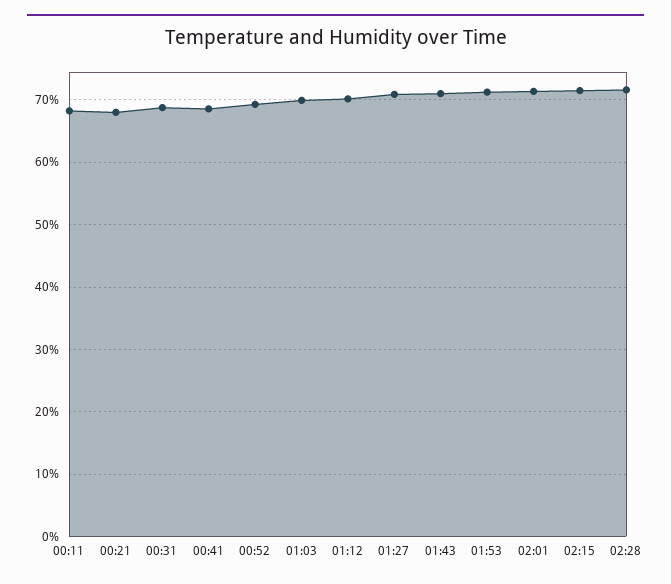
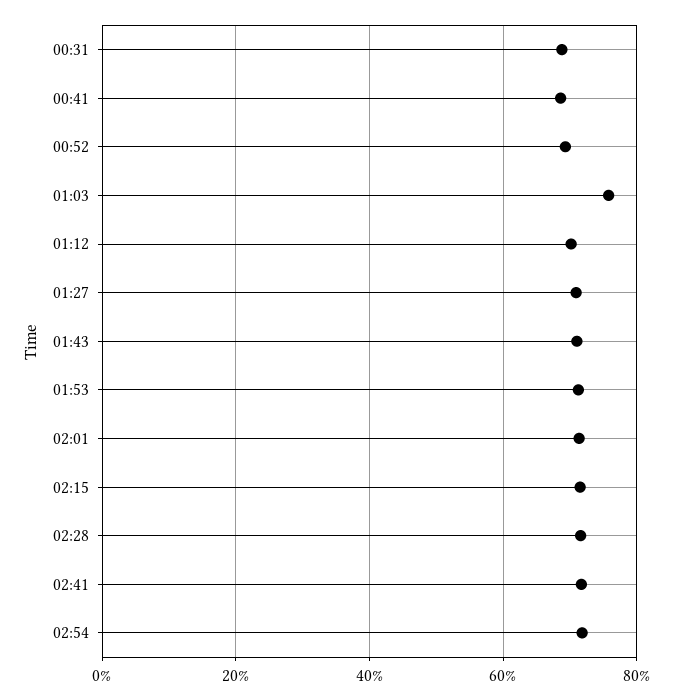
00:11: 68 -> none
00:21: 68 -> none
01:03: 70 -> 76
02:41: none -> 72
02:54: none -> 72

